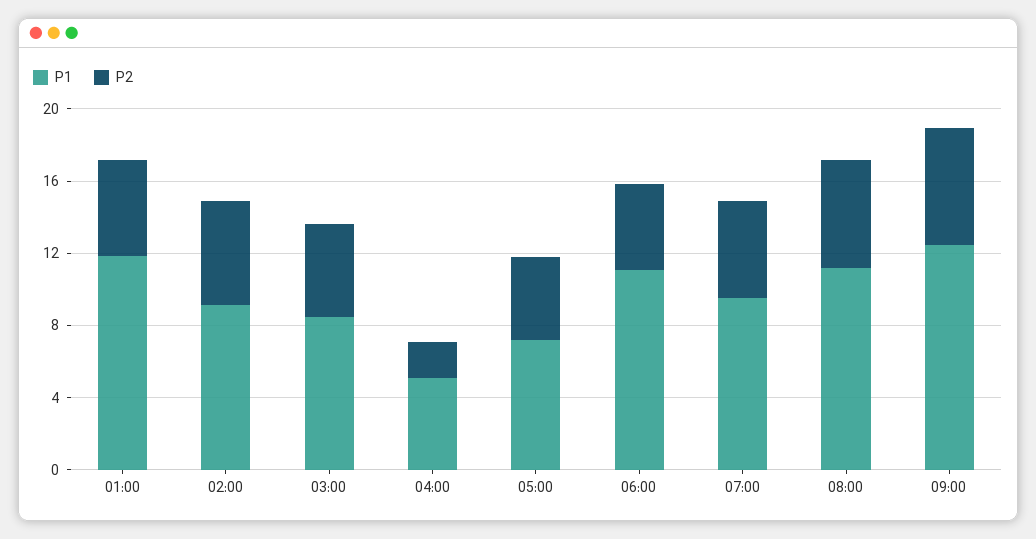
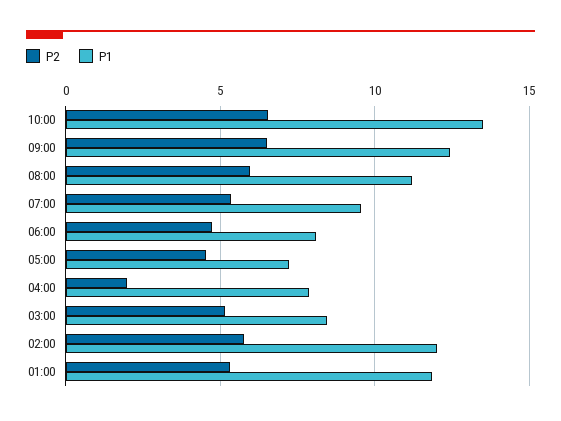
P1, 02:00: 9 -> 12
P1, 04:00: 5 -> 8
P1, 06:00: 11 -> 8
P2, 10:00: none -> 6.5
P1, 10:00: none -> 13.5

